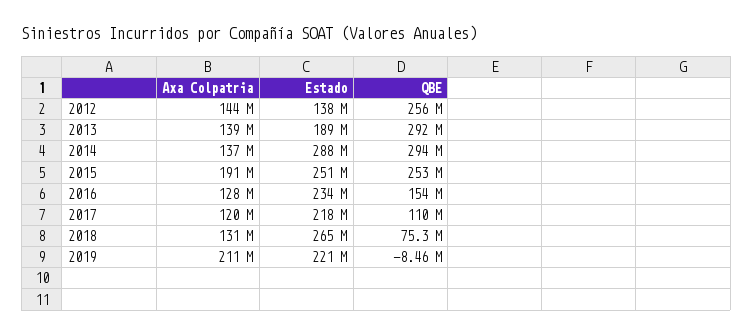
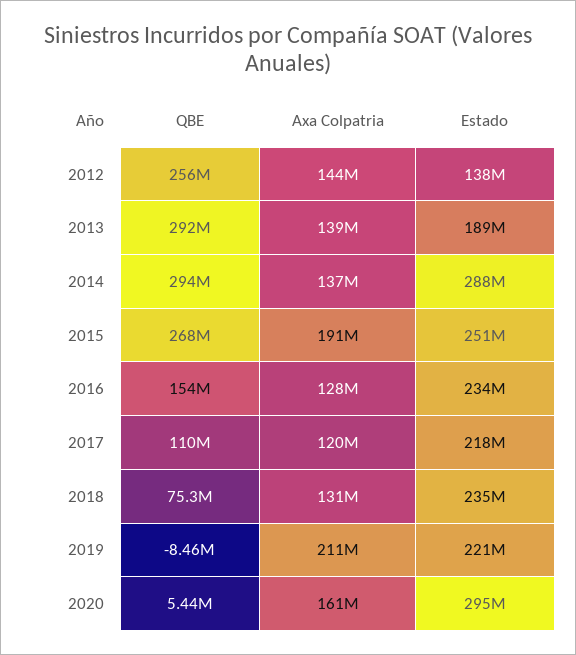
QBE, 2015: 253000000 -> 268000000
Estado, 2018: 265000000 -> 235000000
QBE, 2020: none -> 5440000
Axa Colpatria, 2020: none -> 161000000
Estado, 2020: none -> 295000000

